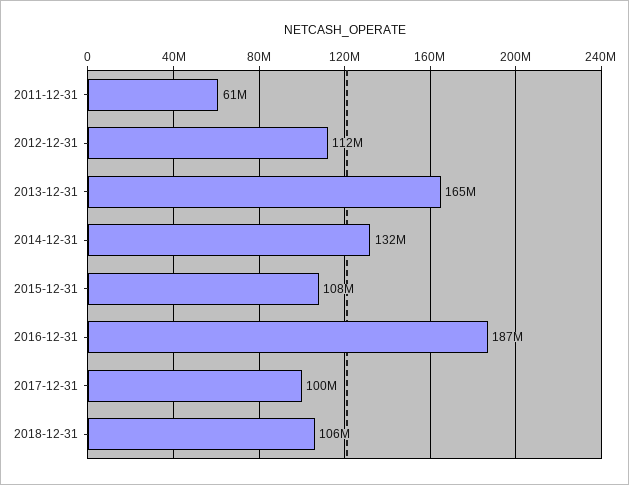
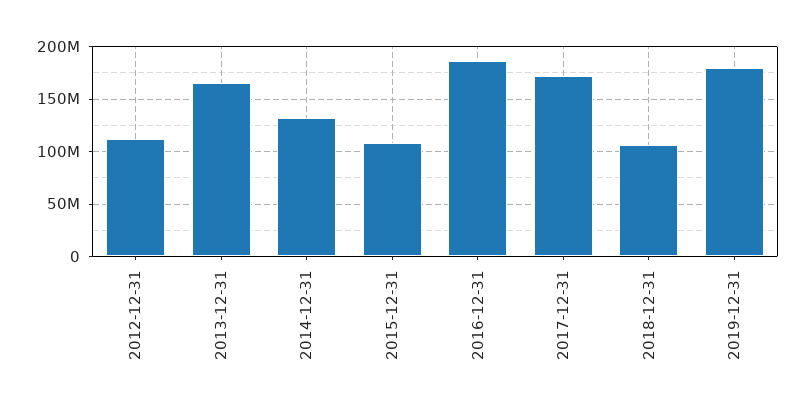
2011-12-31: 61000000 -> none
2017-12-31: 100000000 -> 170000000
2019-12-31: none -> 180000000

